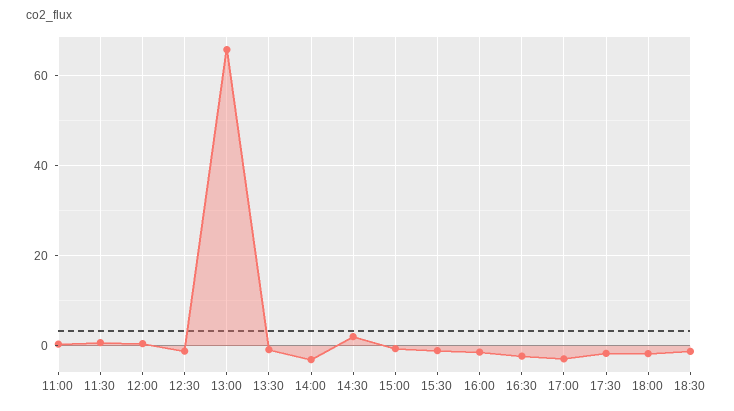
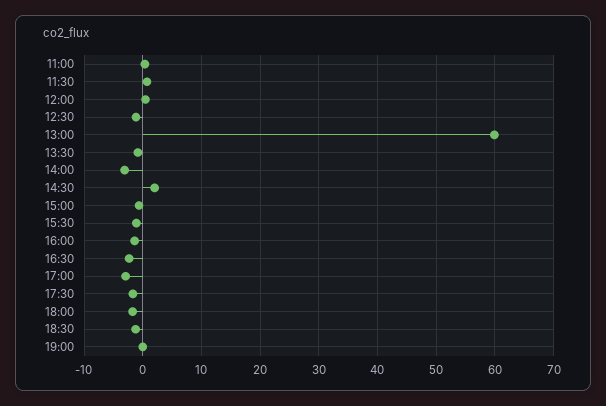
13:00: 66 -> 60
19:00: none -> 0

